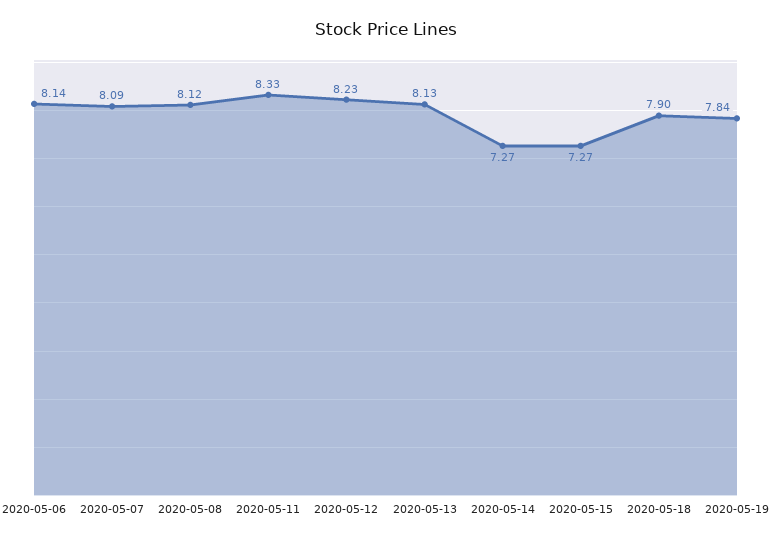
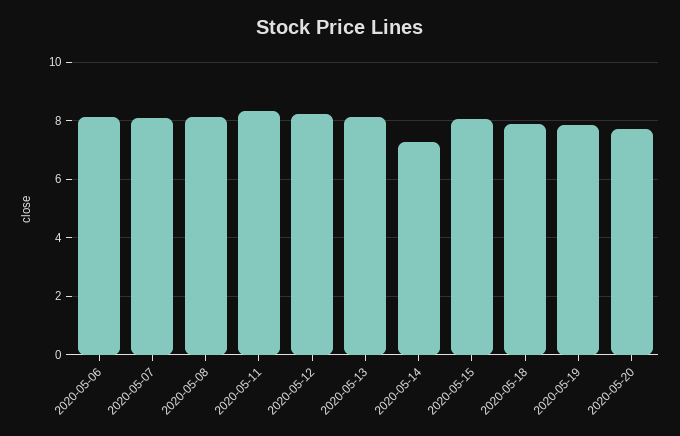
2020-05-15: 7.27 -> 8
2020-05-20: none -> 7.75

